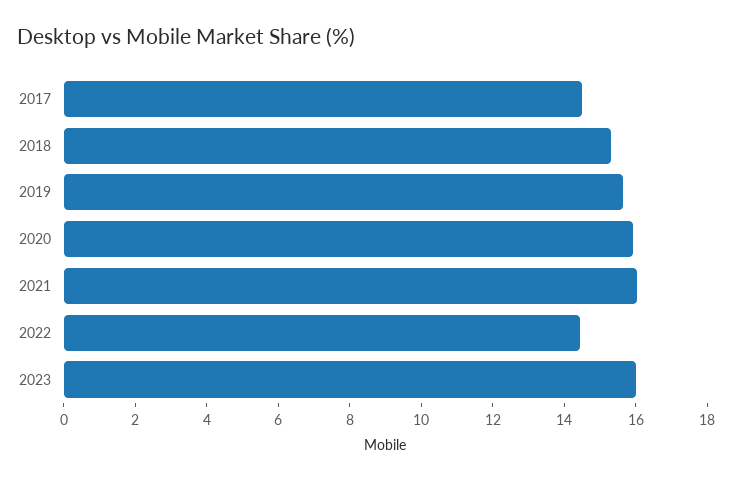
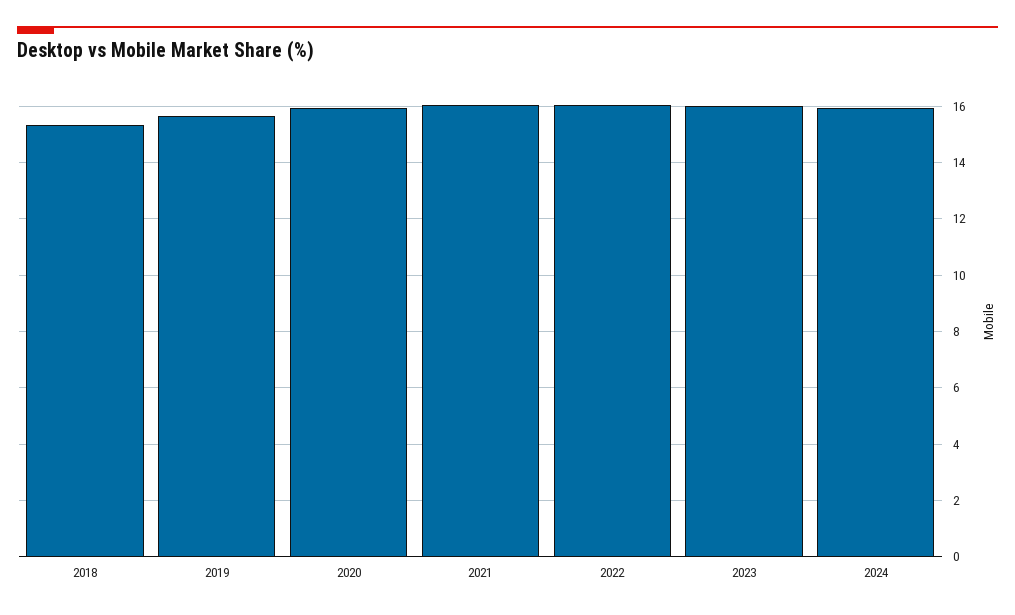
2017: 14.5 -> none
2022: 14.5 -> 16
2024: none -> 16

